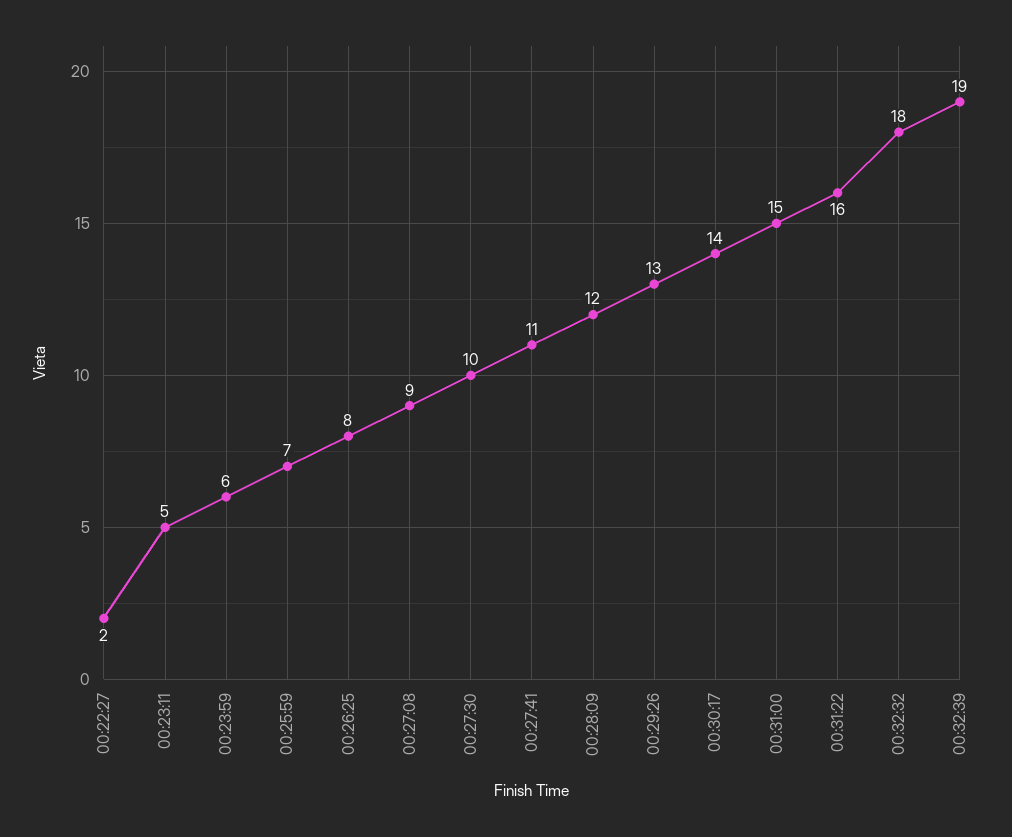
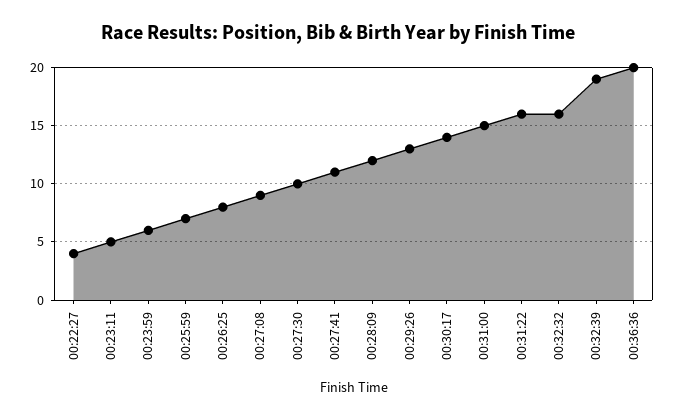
00:22:27: 2 -> 4
00:32:32: 18 -> 16
00:36:36: none -> 20

